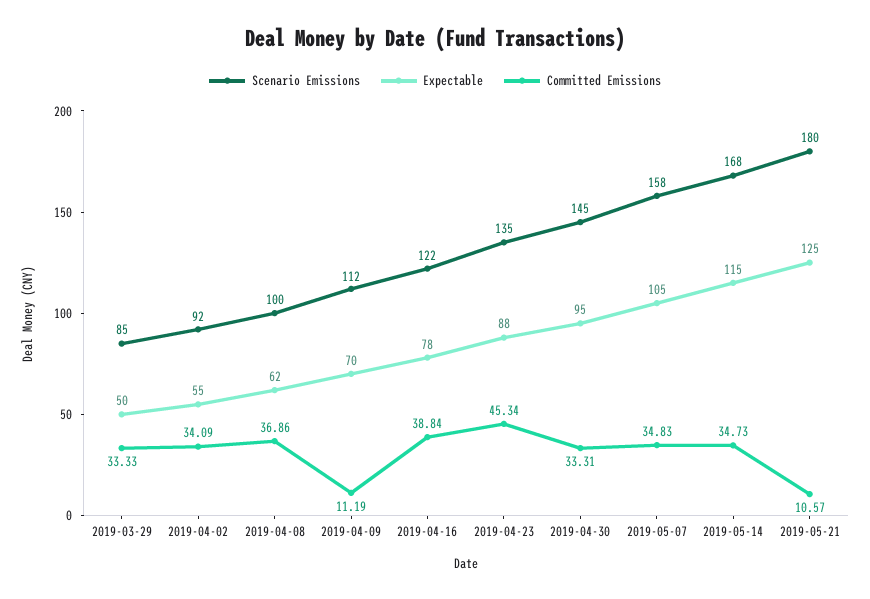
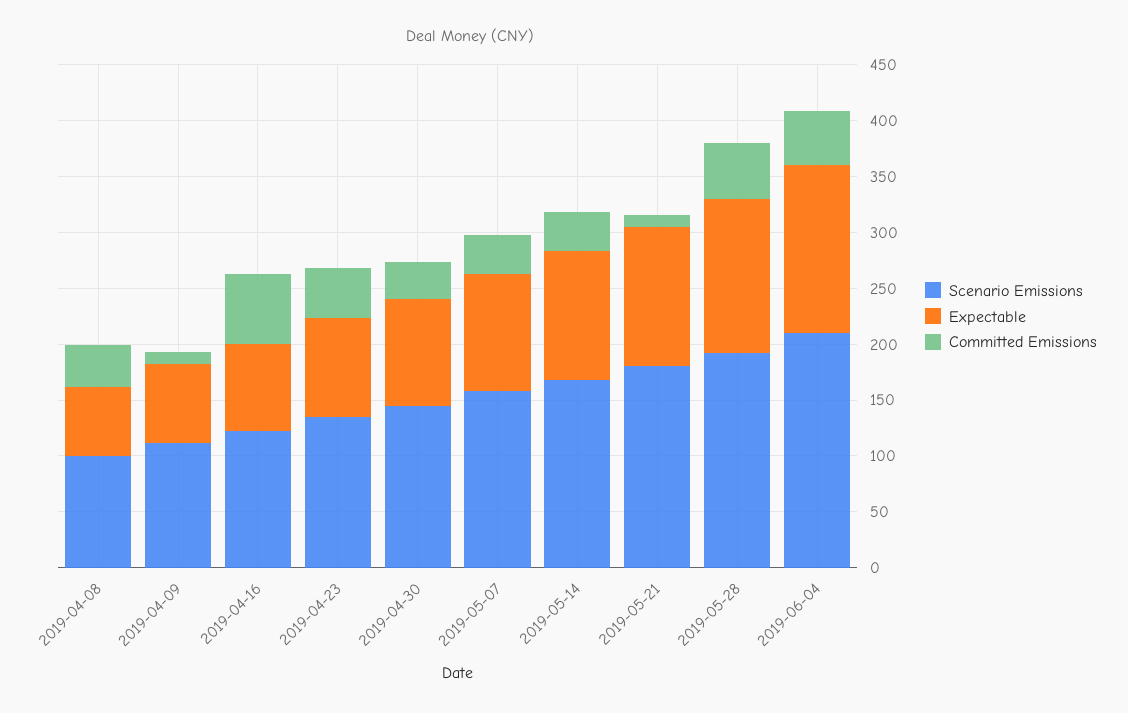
Scenario Emissions, 2019-03-29: 85 -> none
Expectable, 2019-03-29: 50 -> none
Committed Emissions, 2019-03-29: 33.33 -> none
Scenario Emissions, 2019-04-02: 92 -> none
Expectable, 2019-04-02: 55 -> none
Committed Emissions, 2019-04-02: 34.09 -> none
Committed Emissions, 2019-04-16: 38.84 -> 60
Scenario Emissions, 2019-05-28: none -> 190
Expectable, 2019-05-28: none -> 140
Committed Emissions, 2019-05-28: none -> 50
Scenario Emissions, 2019-06-04: none -> 210
Expectable, 2019-06-04: none -> 150
Committed Emissions, 2019-06-04: none -> 50

